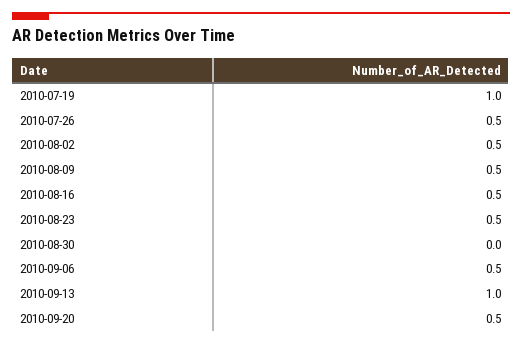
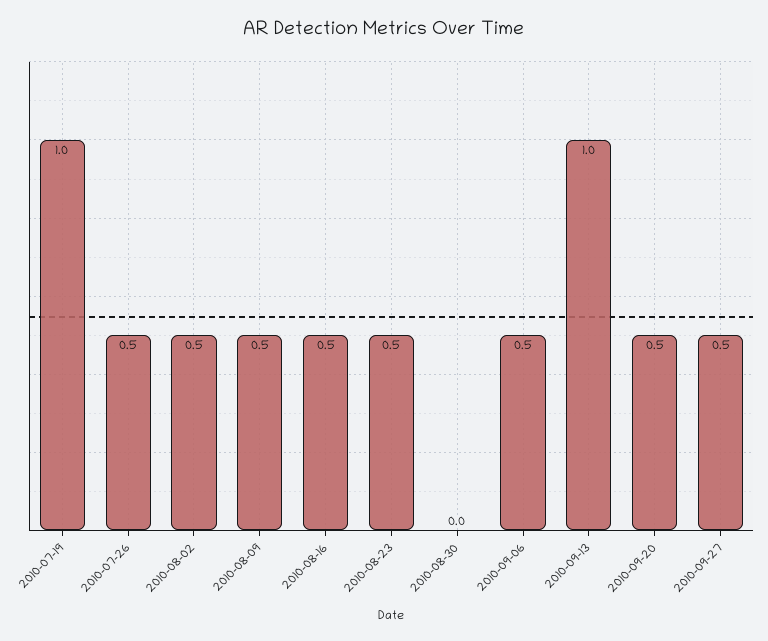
2010-09-27: none -> 0.5

